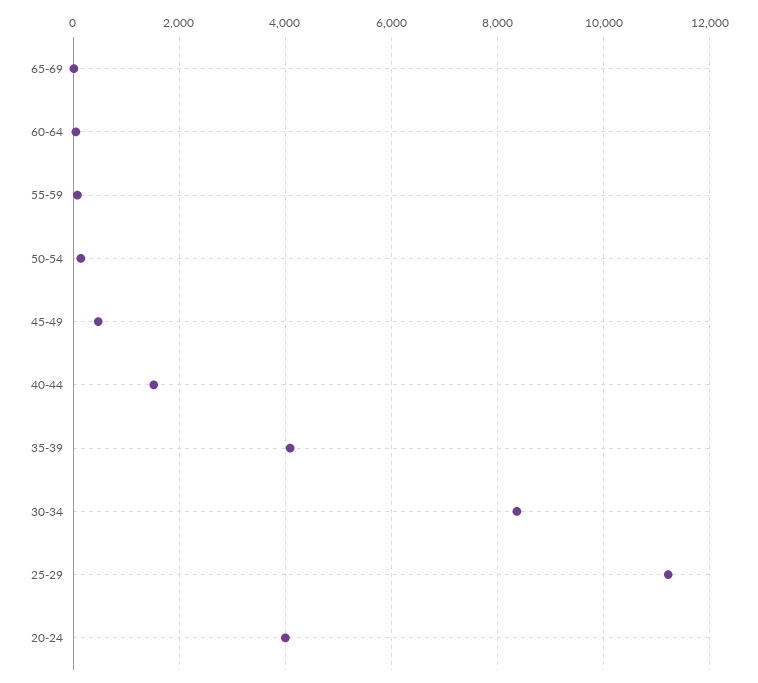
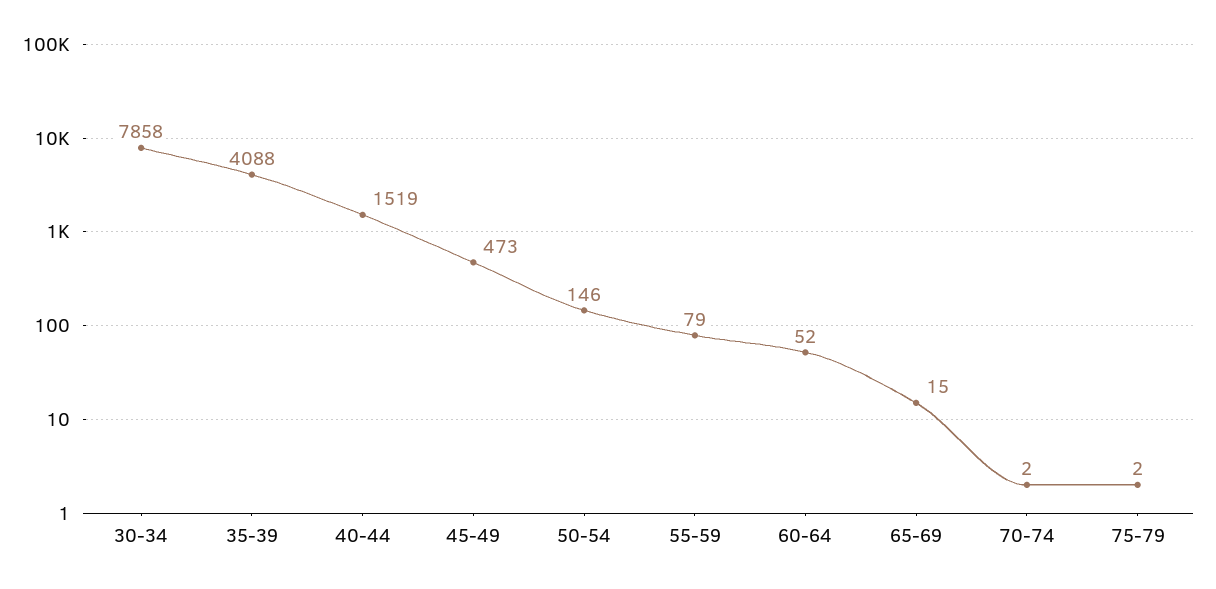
30-34: 8400 -> 7858
25-29: 11200 -> none
20-24: 4000 -> none
70-74: none -> 2
75-79: none -> 2

